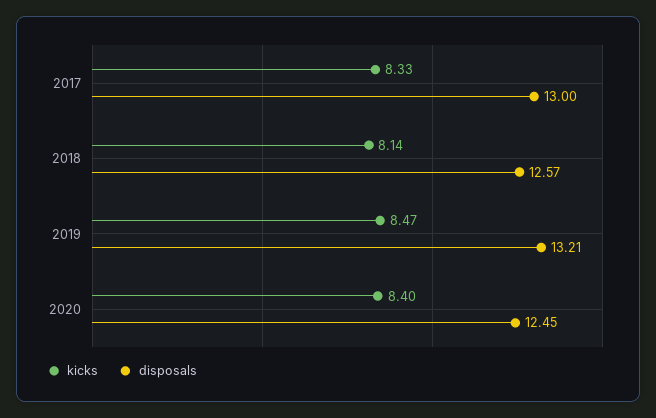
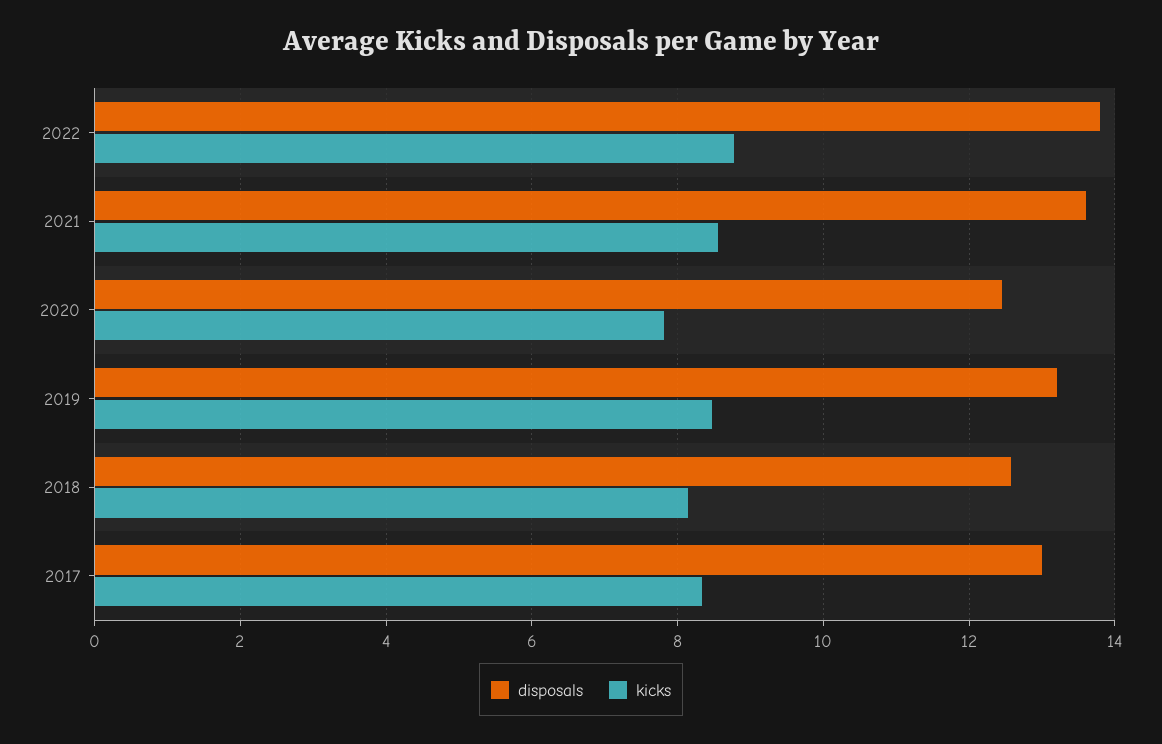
kicks, 2020: 8.4 -> 7.8
disposals, 2022: none -> 13.8
kicks, 2022: none -> 8.8
disposals, 2021: none -> 13.6
kicks, 2021: none -> 8.6

